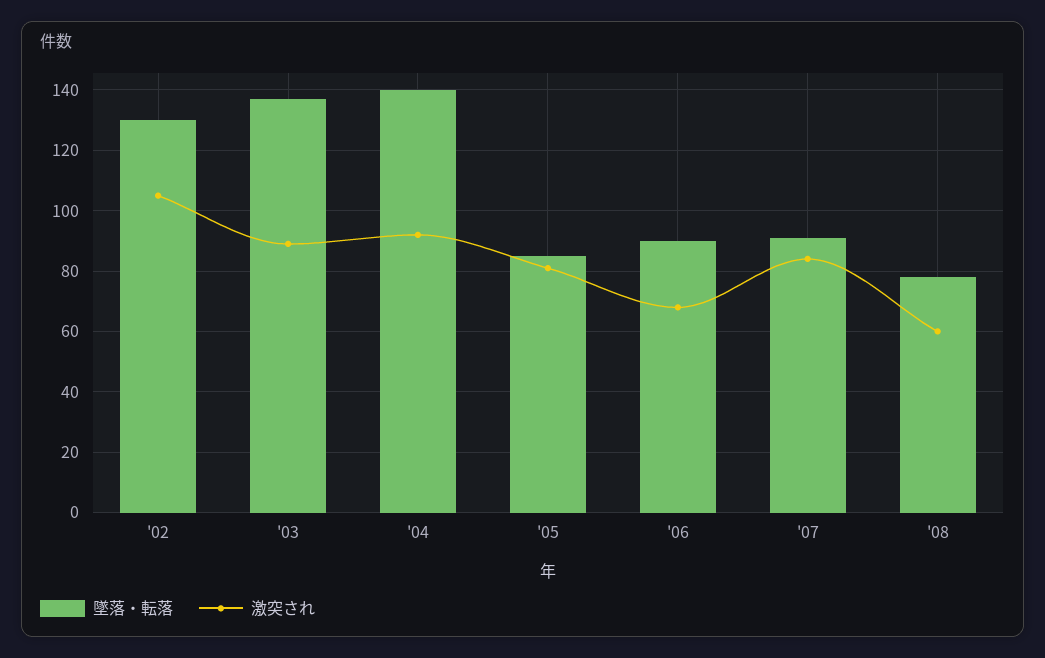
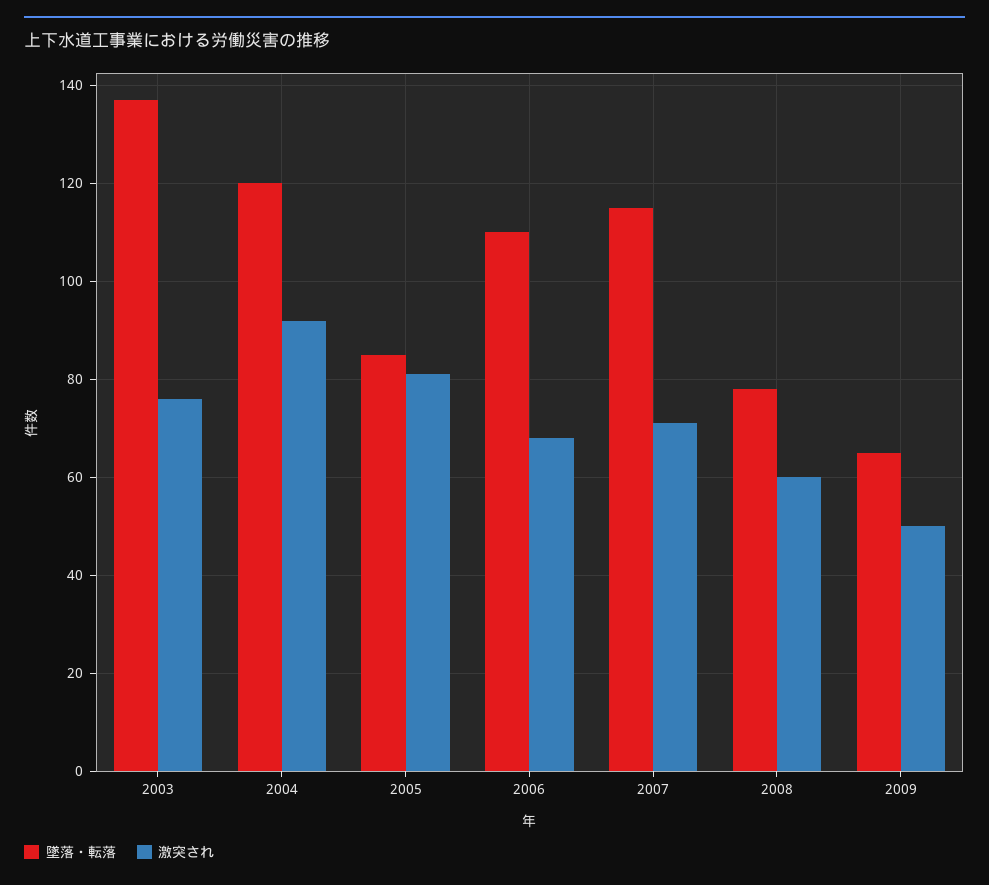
墜落・転落, '02: 130 -> none
激突され, '02: 105 -> none
激突され, '03: 90 -> 75
墜落・転落, '04: 140 -> 120
墜落・転落, '06: 90 -> 110
墜落・転落, '07: 90 -> 115
激突され, '07: 85 -> 70
墜落・転落, 2009: none -> 65
激突され, 2009: none -> 50

